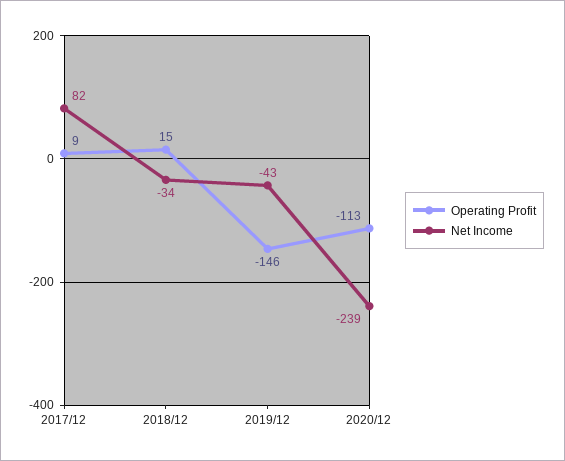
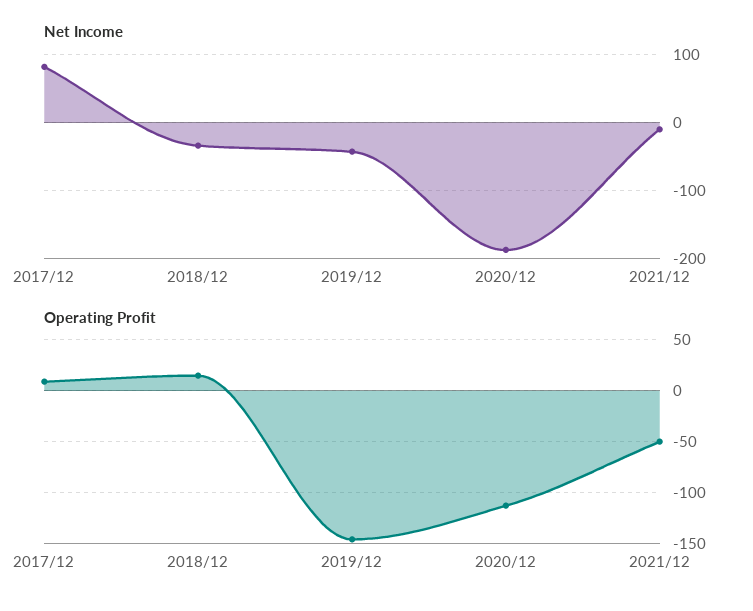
Net Income, 2020/12: -239 -> -190
Net Income, 2021/12: none -> -10
Operating Profit, 2021/12: none -> -50

